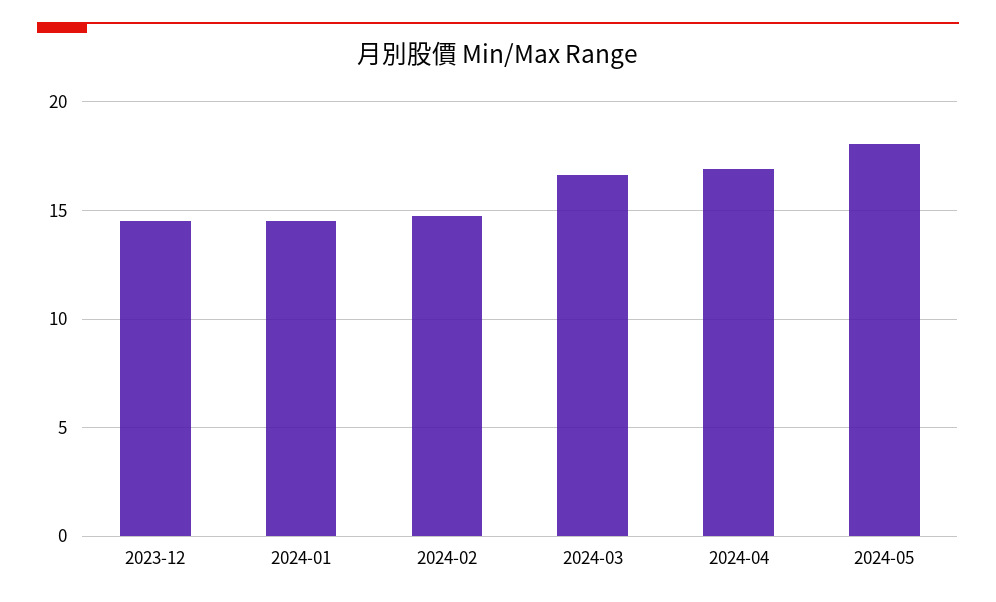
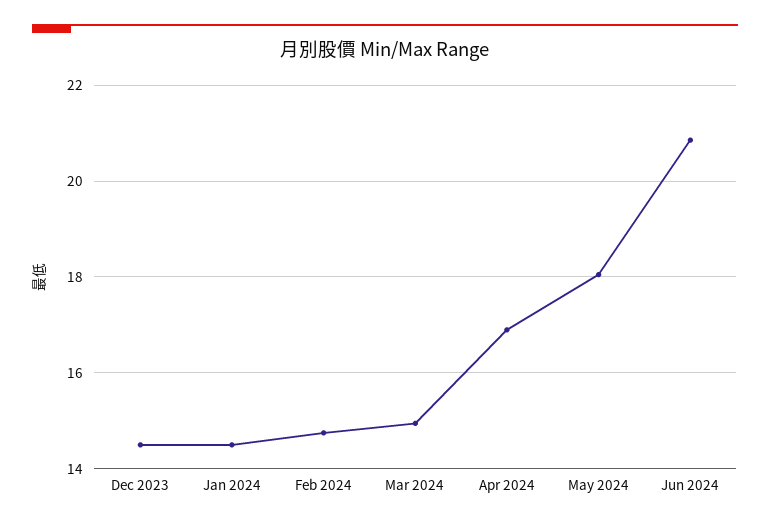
2024-03: 16.5 -> 15
Jun 2024: none -> 20.8

